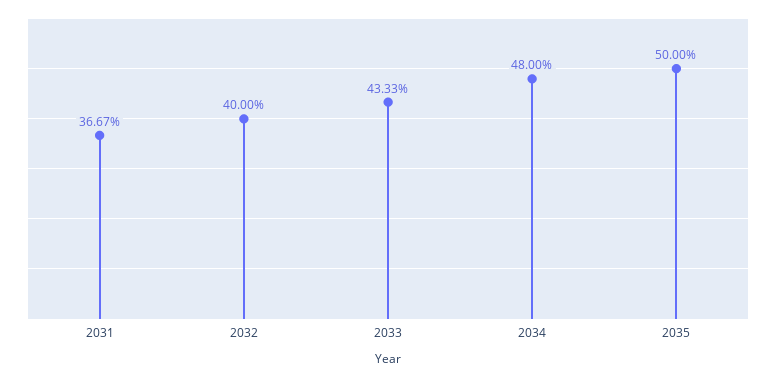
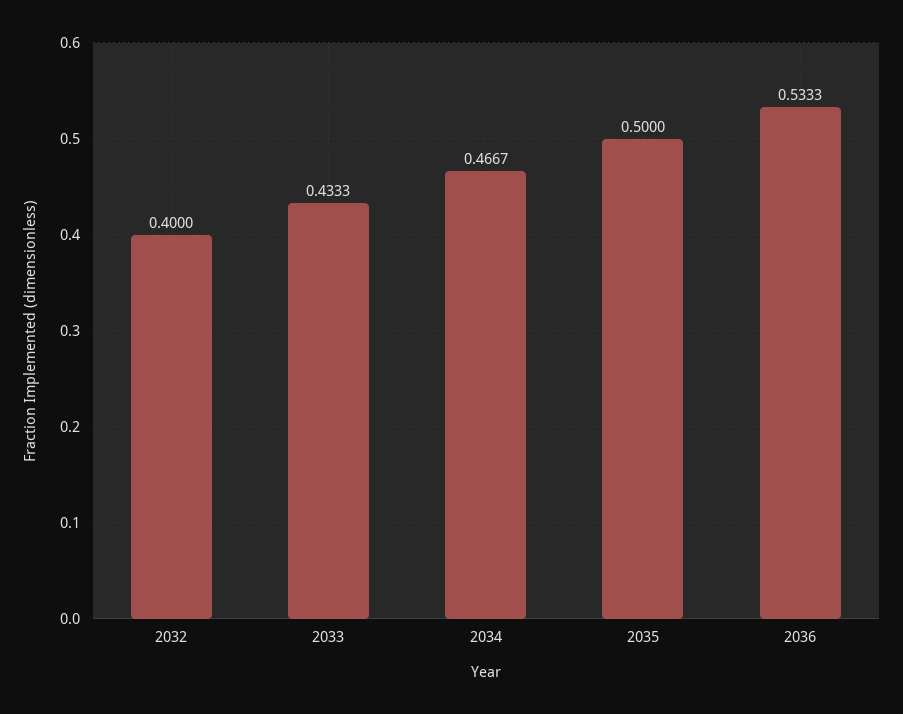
2031: 0.3667 -> none
2034: 0.48 -> 0.4667
2036: none -> 0.5333

